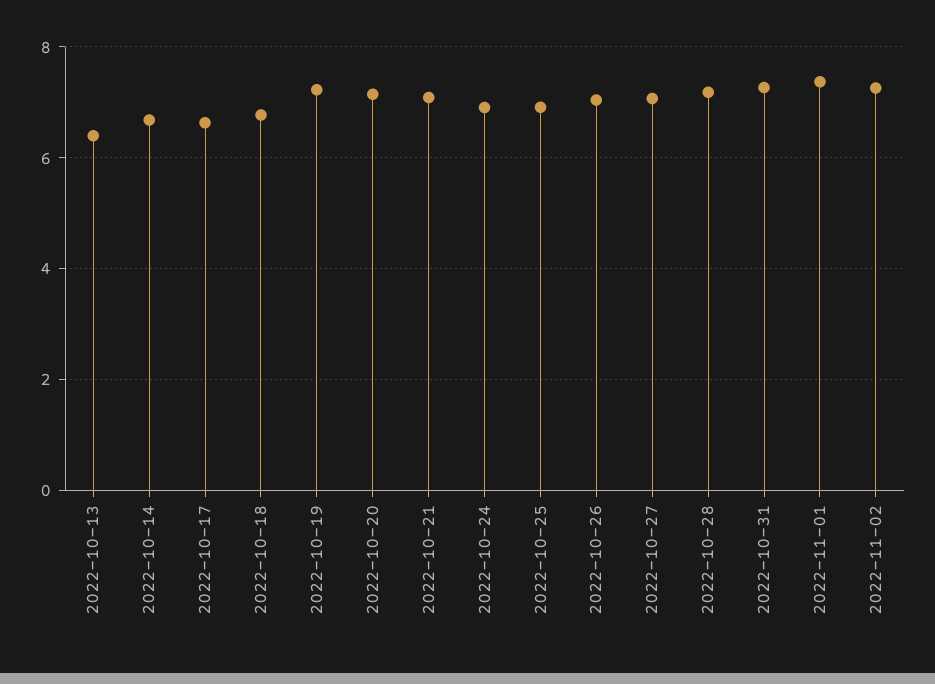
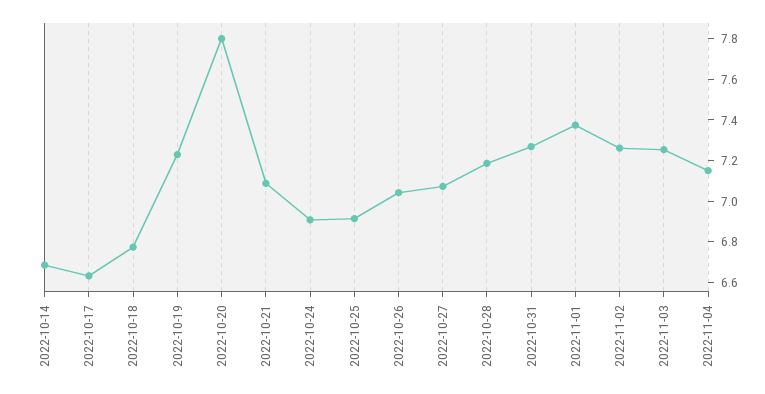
2022-10-13: 6.4 -> none
2022-10-20: 7.2 -> 7.8
2022-11-03: none -> 7.25
2022-11-04: none -> 7.15

